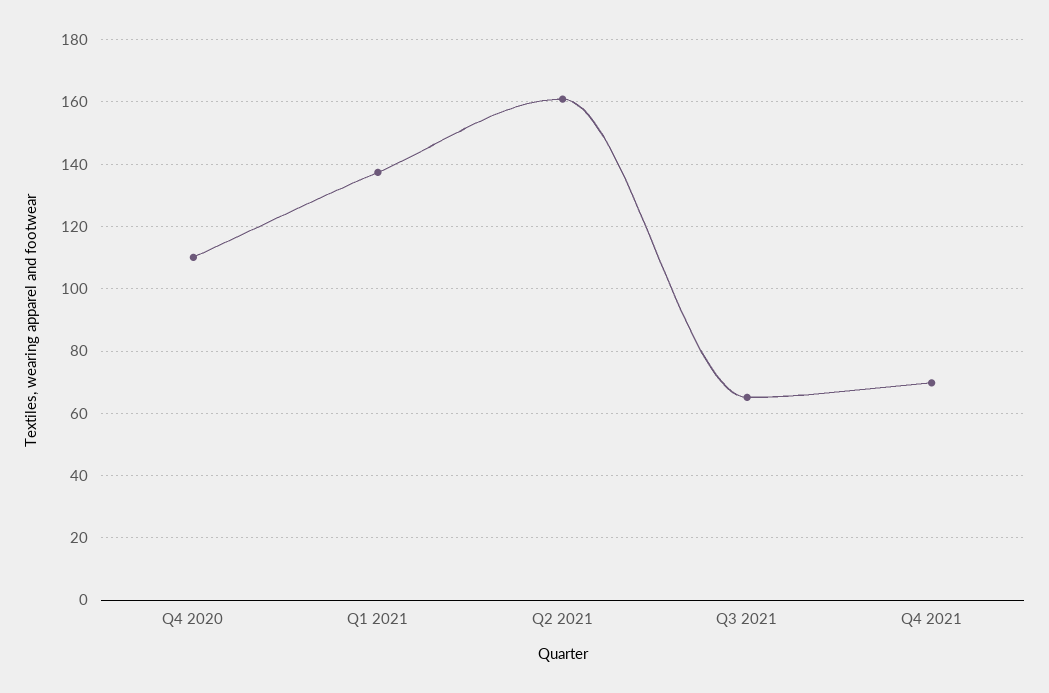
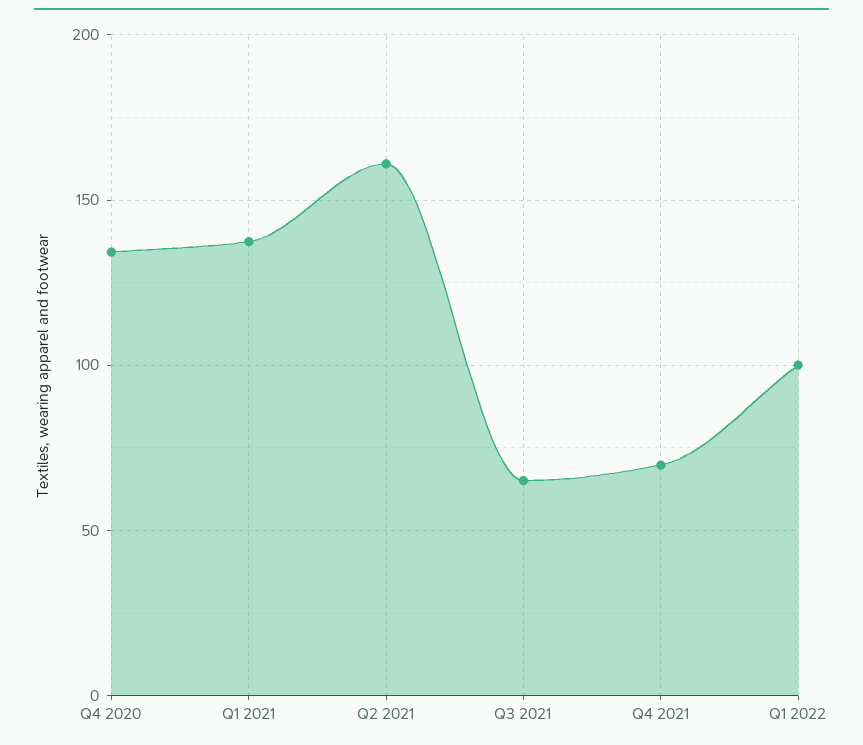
Q4 2020: 110 -> 135
Q1 2022: none -> 100

